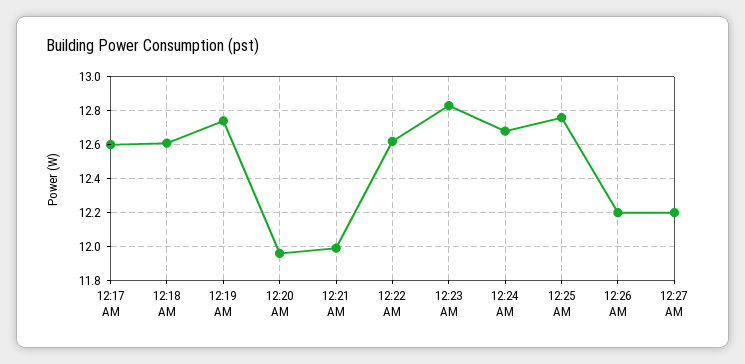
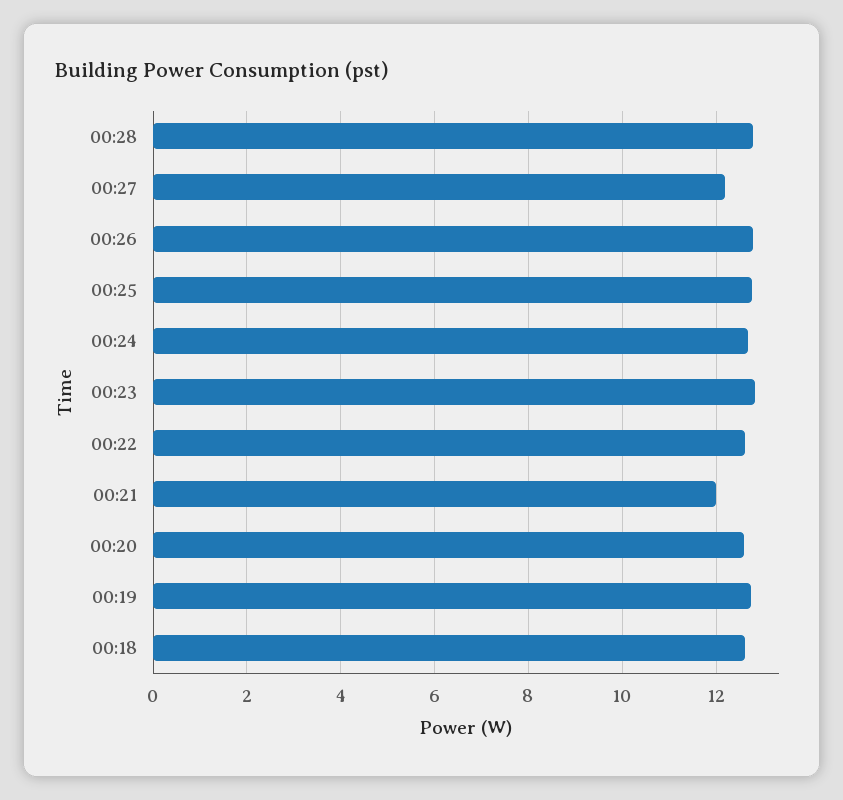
12:17 AM: 12.6 -> none
12:20 AM: 11.95 -> 12.6
12:26 AM: 12.2 -> 12.8
00:28: none -> 12.8

